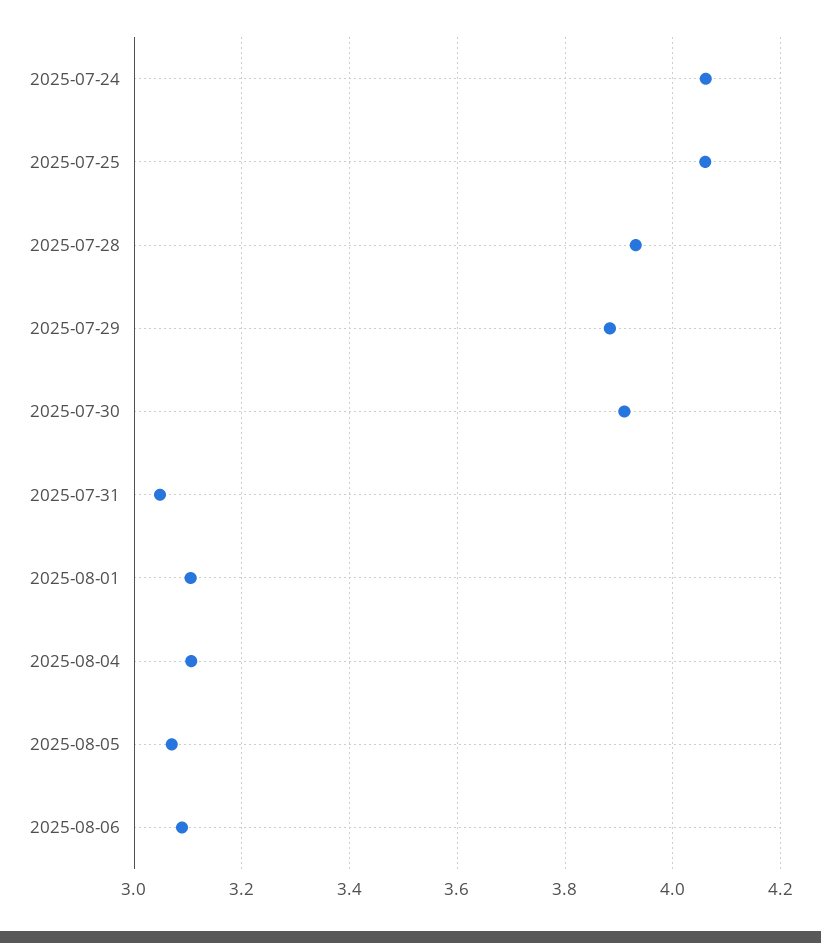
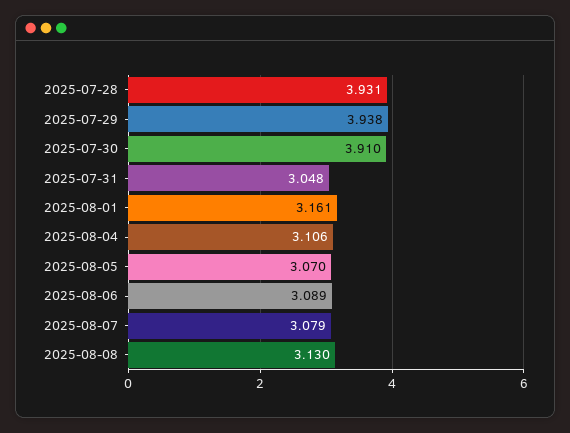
2025-07-24: 4.06 -> none
2025-07-25: 4.06 -> none
2025-07-29: 3.88 -> 3.938
2025-08-01: 3.1 -> 3.161
2025-08-07: none -> 3.079
2025-08-08: none -> 3.13

